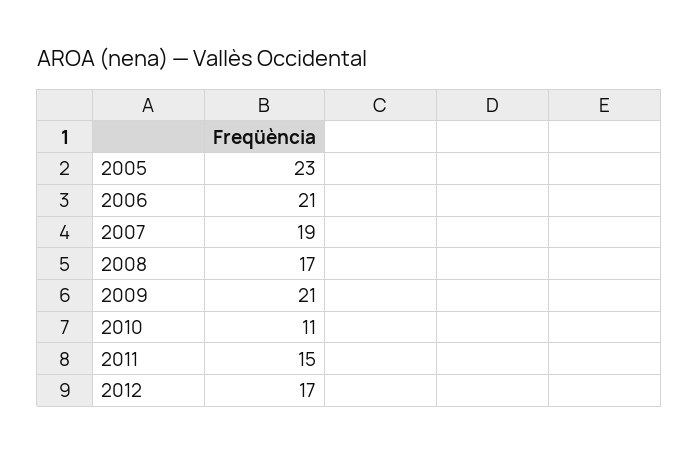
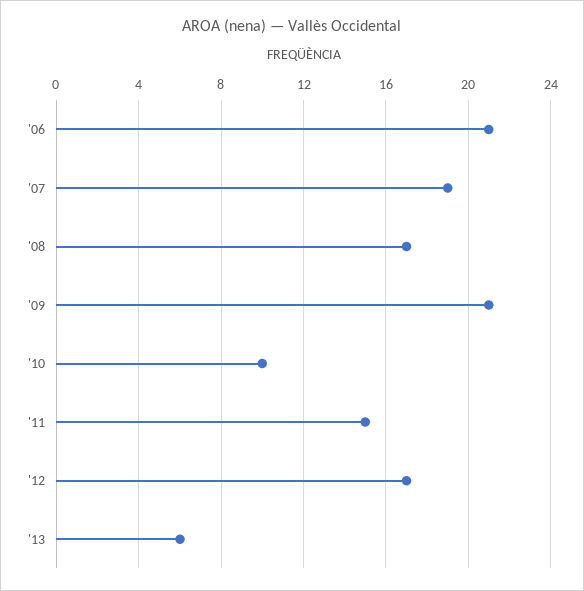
2005: 23 -> none
2010: 11 -> 10
'13: none -> 6

